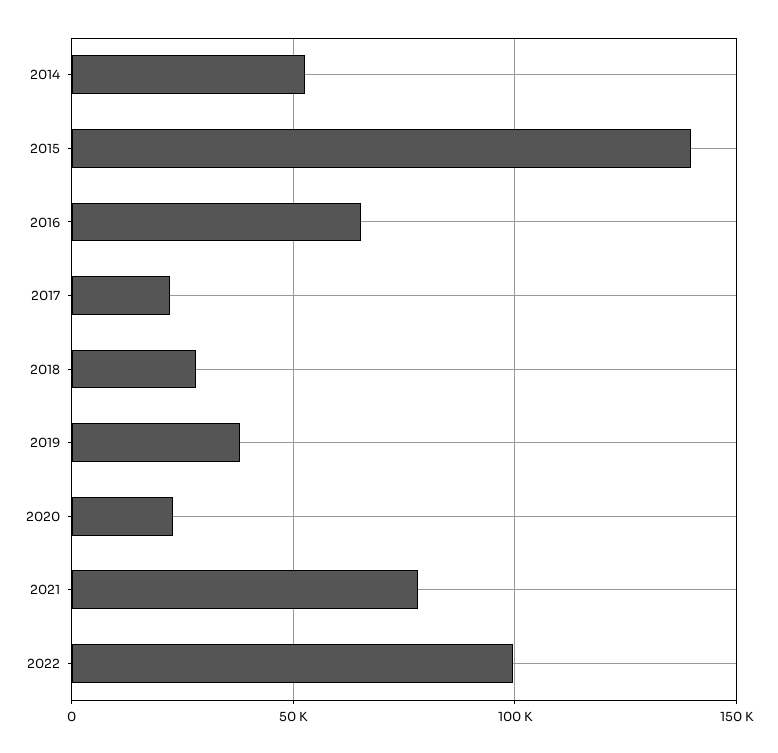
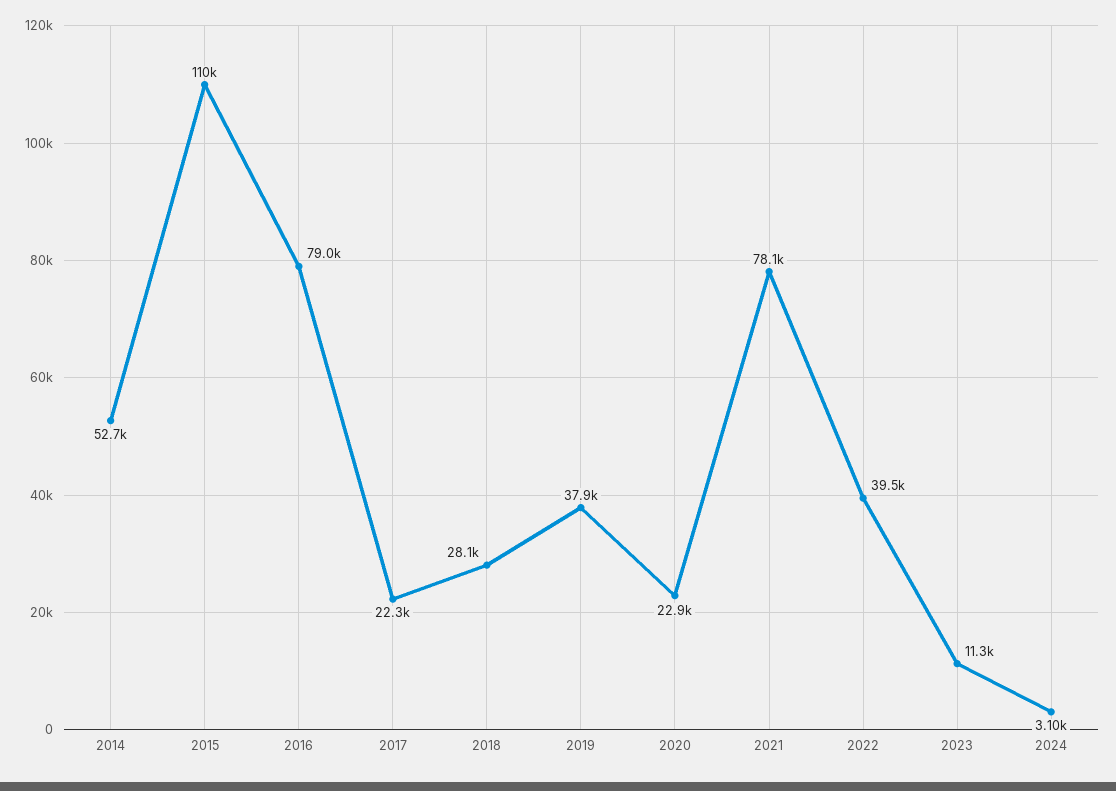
2015: 140000 -> 110000
2016: 65000 -> 79000
2022: 100000 -> 39500
2023: none -> 11300
2024: none -> 3100

